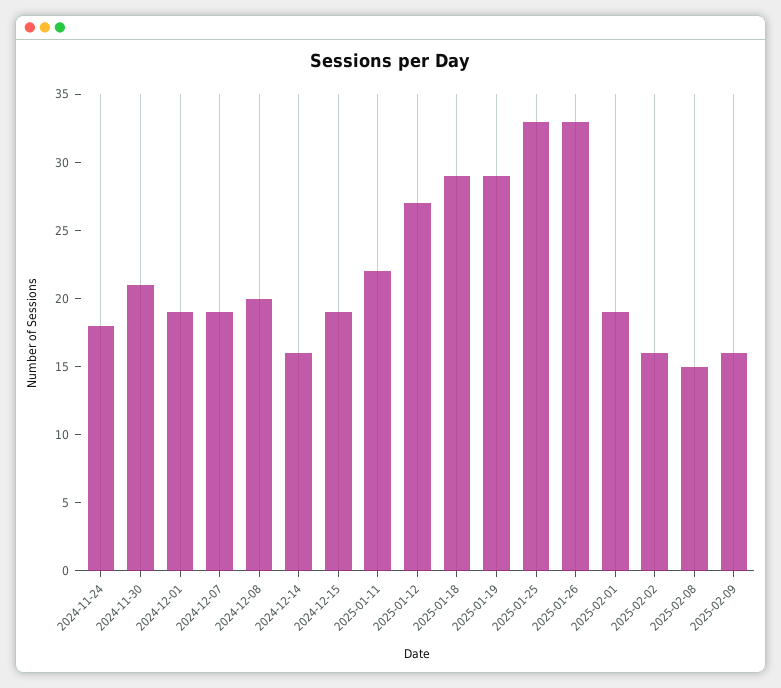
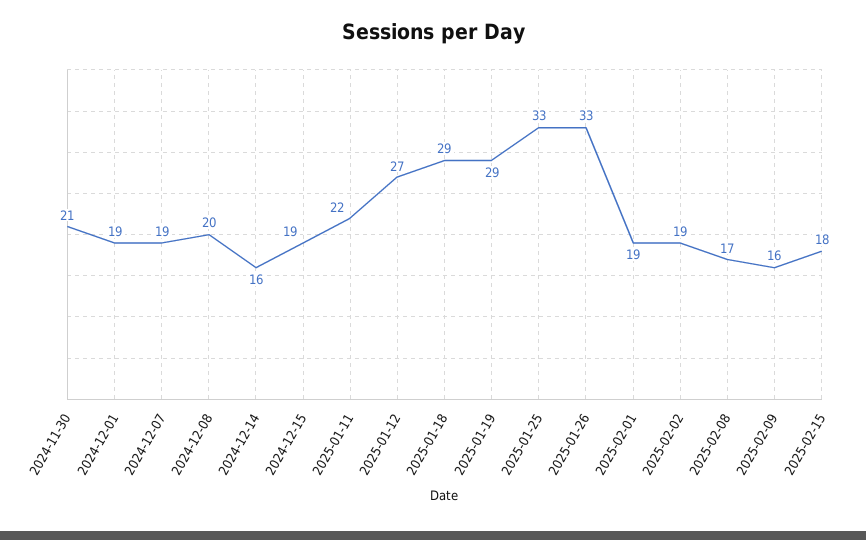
2024-11-24: 18 -> none
2025-02-02: 16 -> 19
2025-02-08: 15 -> 17
2025-02-15: none -> 18

